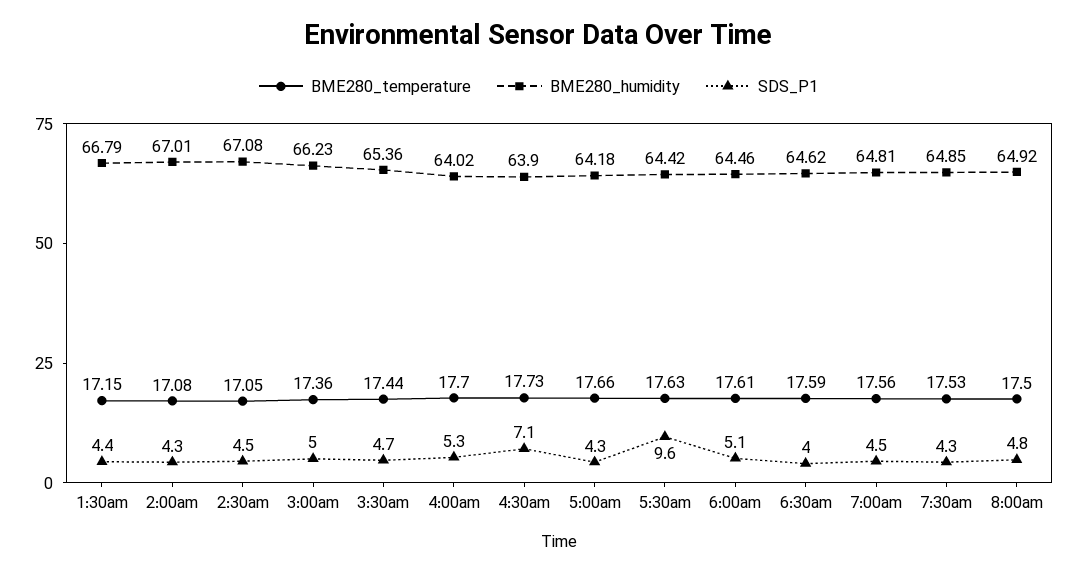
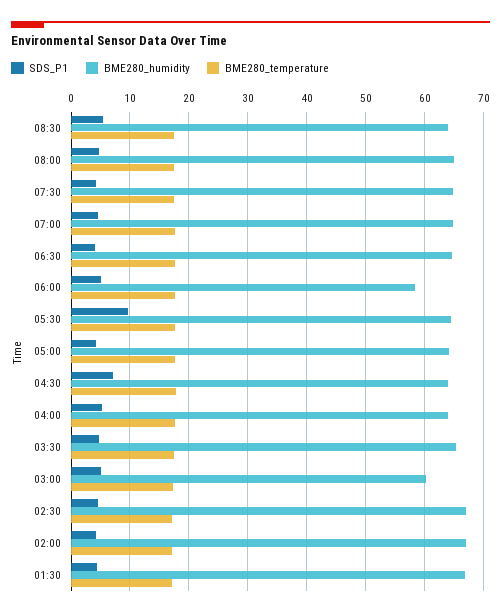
BME280_humidity, 3:00am: 66.23 -> 60
BME280_humidity, 6:00am: 64.46 -> 58
SDS_P1, 08:30: none -> 6
BME280_humidity, 08:30: none -> 64
BME280_temperature, 08:30: none -> 18

